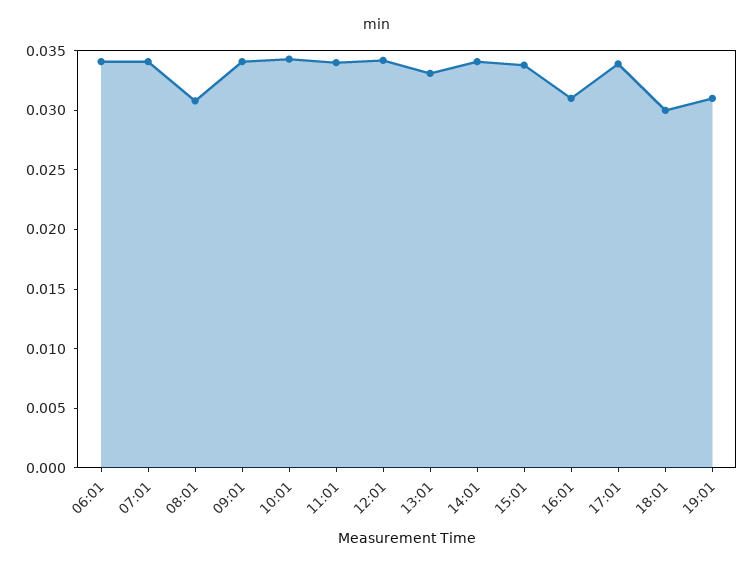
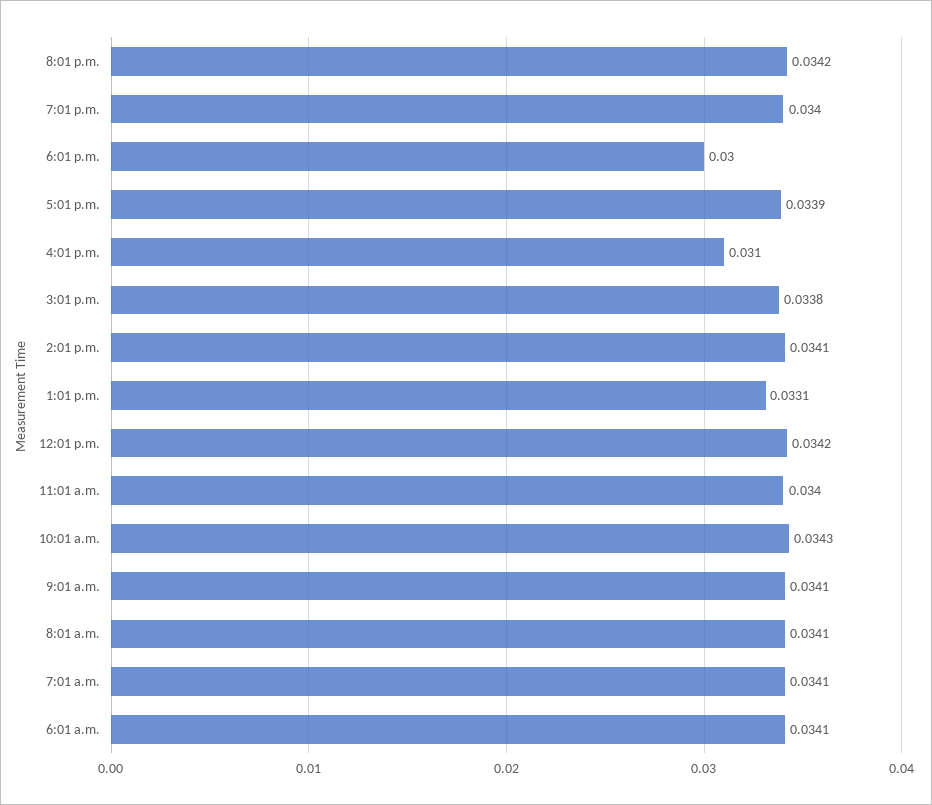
08:01: 0.031 -> 0.0341
19:01: 0.031 -> 0.034
8:01 p.m.: none -> 0.0342

